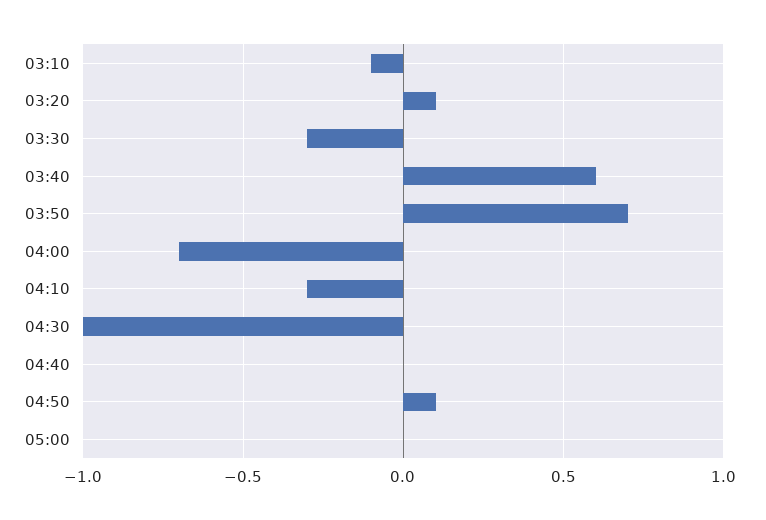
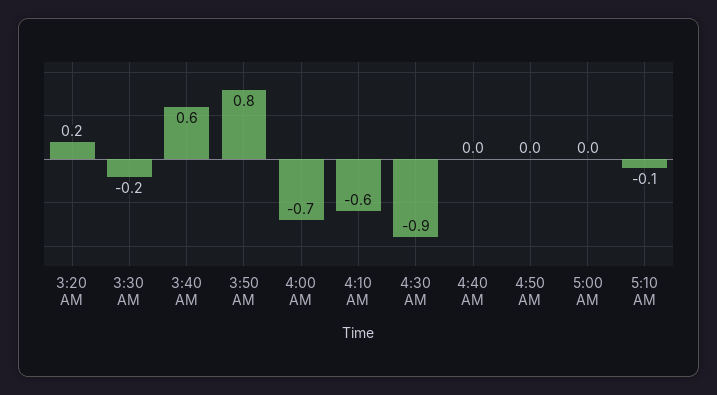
03:10: -0.1 -> none
03:20: 0.1 -> 0.2
03:30: -0.3 -> -0.2
03:50: 0.7 -> 0.8
04:10: -0.3 -> -0.6
04:30: -1 -> -0.9
04:50: 0.1 -> 0
5:10 AM: none -> -0.1

